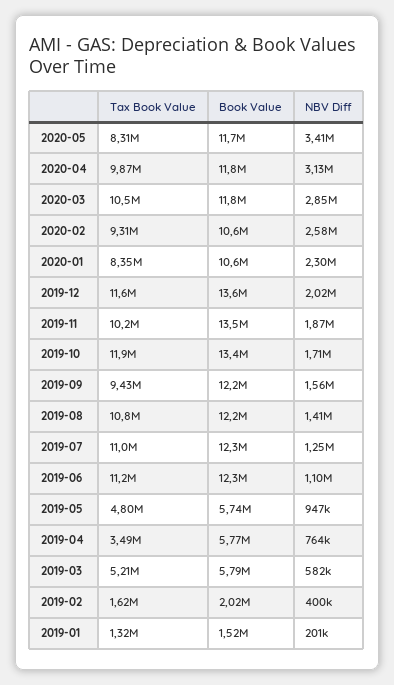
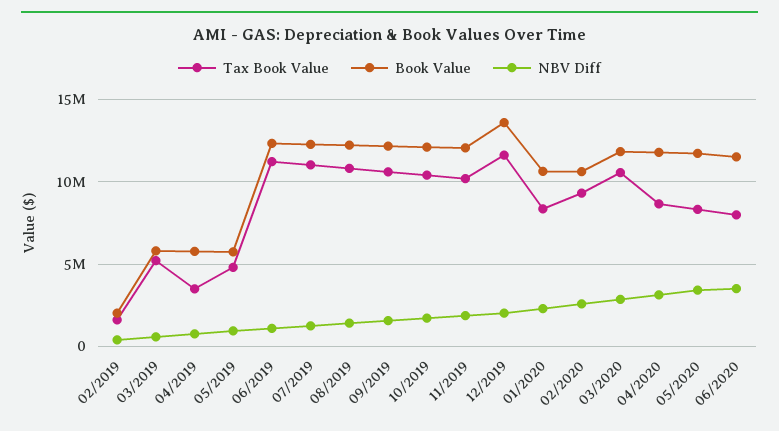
Tax Book Value, 2020-04: 9870000 -> 8500000
Book Value, 2019-11: 13500000 -> 12000000
Tax Book Value, 2019-10: 11900000 -> 10500000
Book Value, 2019-10: 13400000 -> 12000000
Tax Book Value, 2019-09: 9430000 -> 10500000
Tax Book Value, 2019-01: 1320000 -> none
Book Value, 2019-01: 1520000 -> none
NBV Diff, 2019-01: 201000 -> none
Tax Book Value, 06/2020: none -> 8000000
Book Value, 06/2020: none -> 11500000
NBV Diff, 06/2020: none -> 3500000

